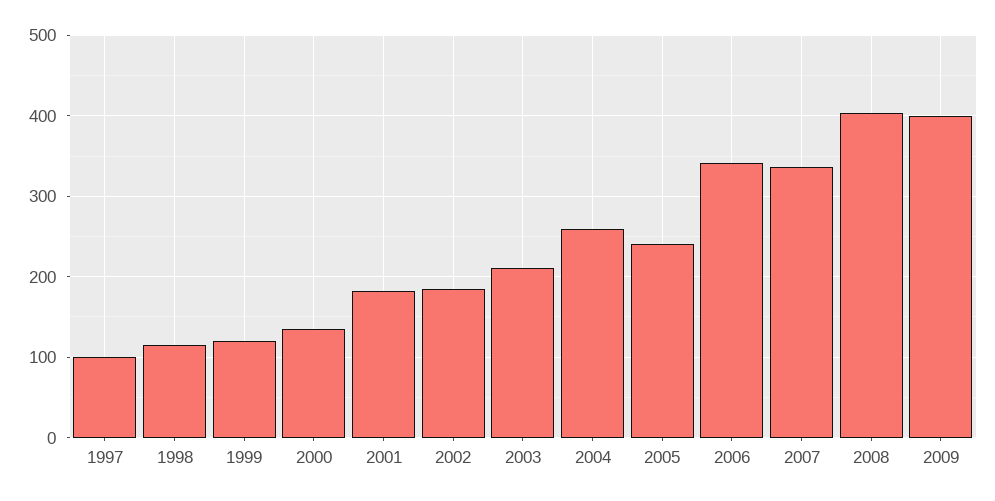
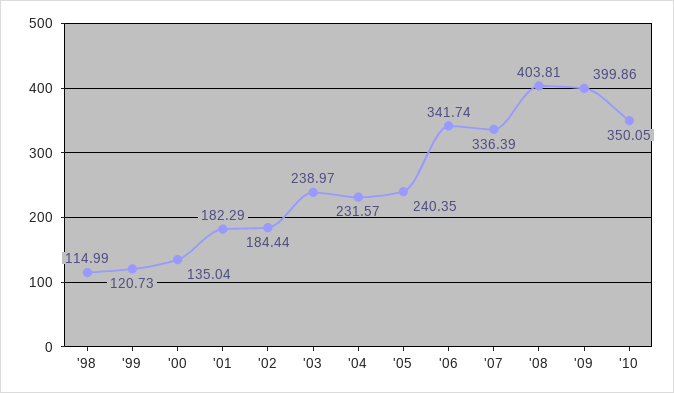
1997: 100 -> none
2003: 210 -> 238.97
2004: 260 -> 231.57
'10: none -> 350.05

